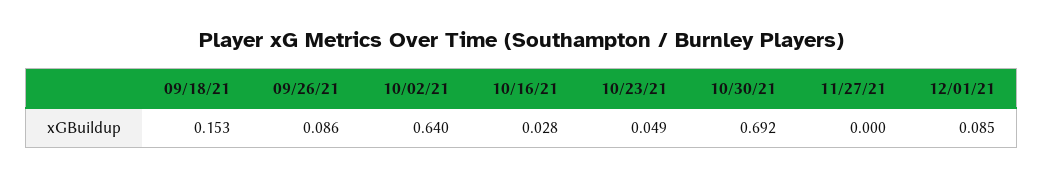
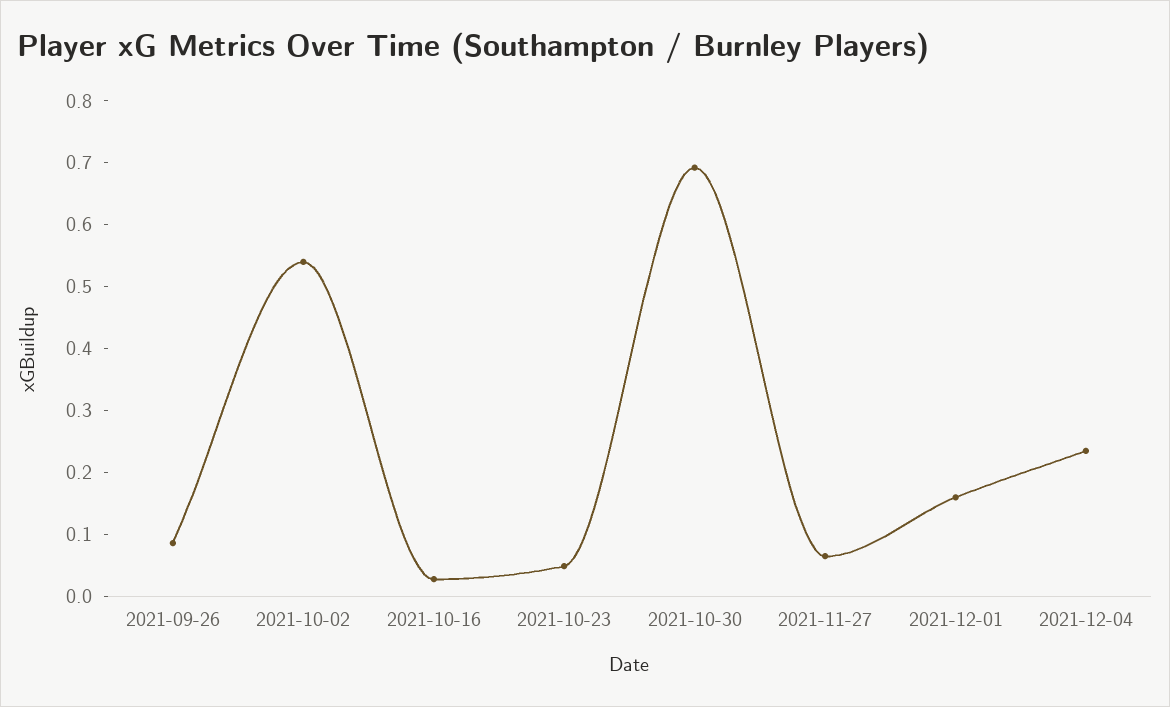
09/18/21: 0.153 -> none
10/02/21: 0.64 -> 0.54
11/27/21: 0 -> 0.06
12/01/21: 0.085 -> 0.16
2021-12-04: none -> 0.24

